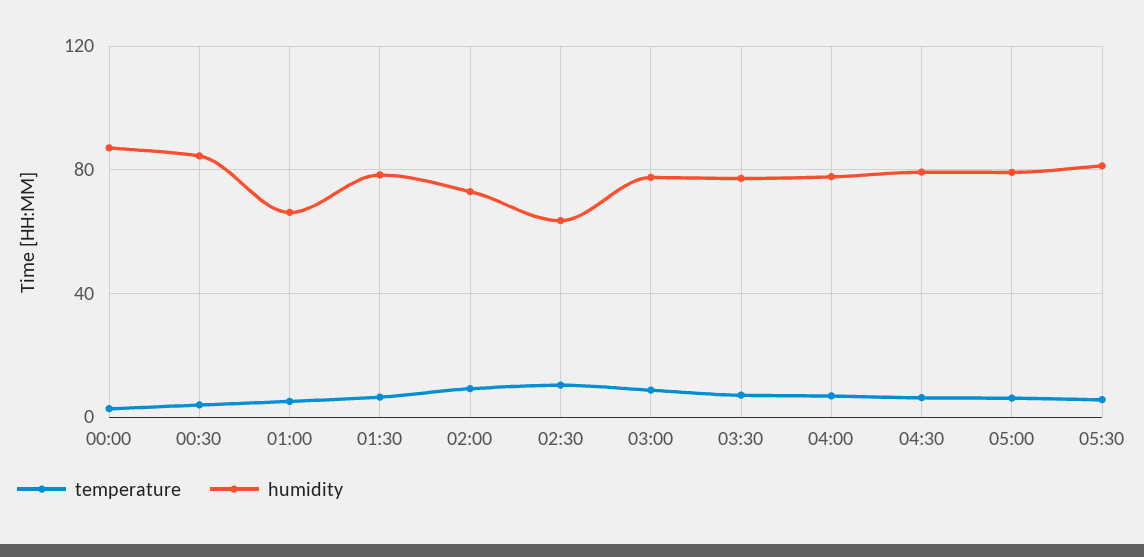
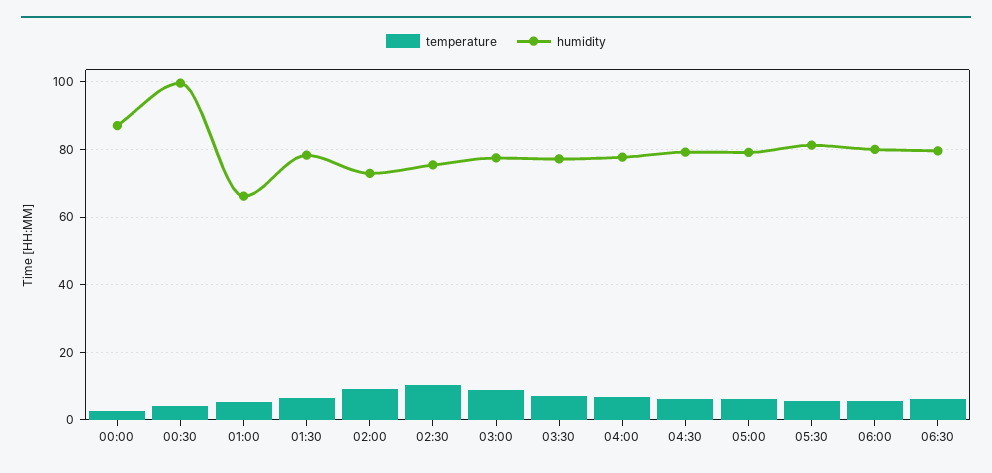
humidity, 00:30: 85 -> 100
humidity, 02:30: 65 -> 76
temperature, 06:00: none -> 6
humidity, 06:00: none -> 80
temperature, 06:30: none -> 6
humidity, 06:30: none -> 80

